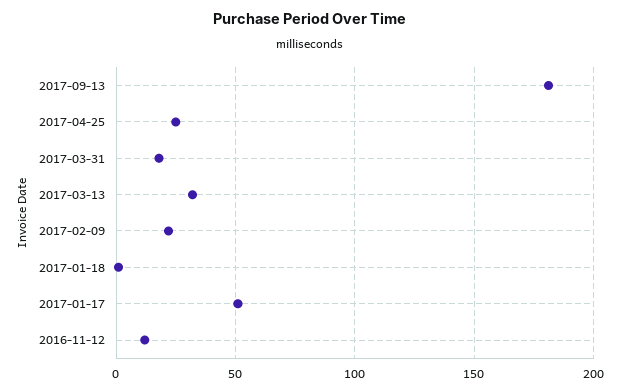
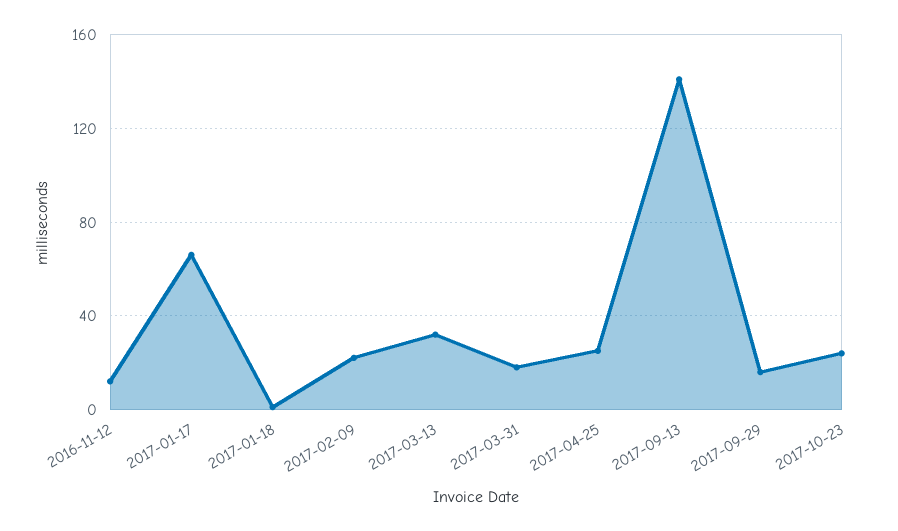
2017-09-13: 180 -> 140
2017-01-17: 50 -> 65
2017-09-29: none -> 15
2017-10-23: none -> 25

